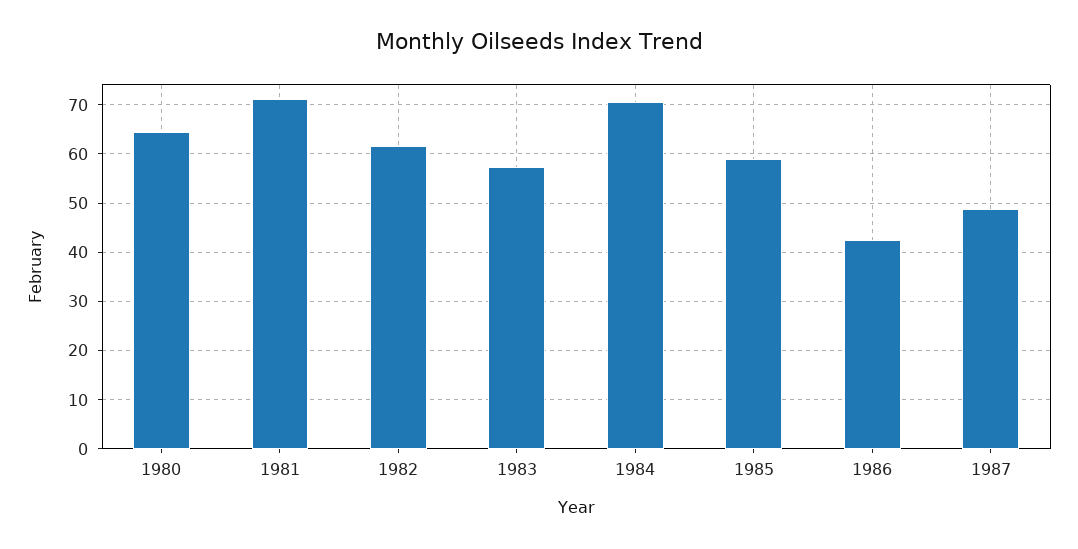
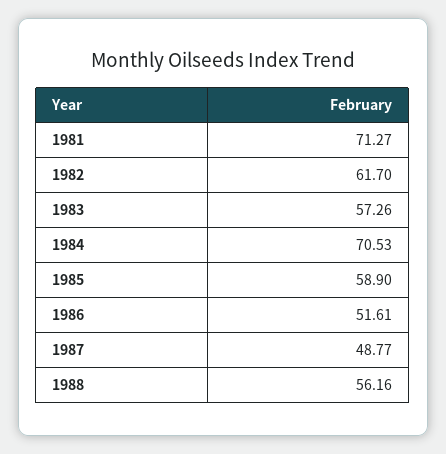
1980: 64 -> none
1986: 42 -> 51.61
1988: none -> 56.16

